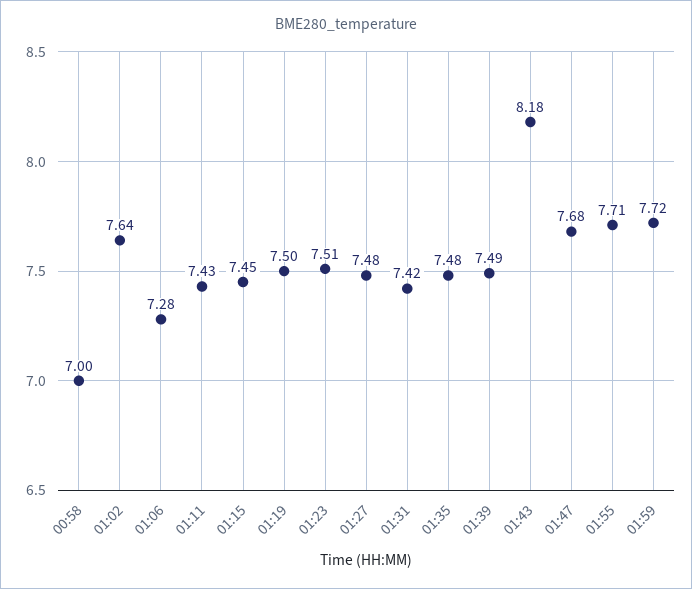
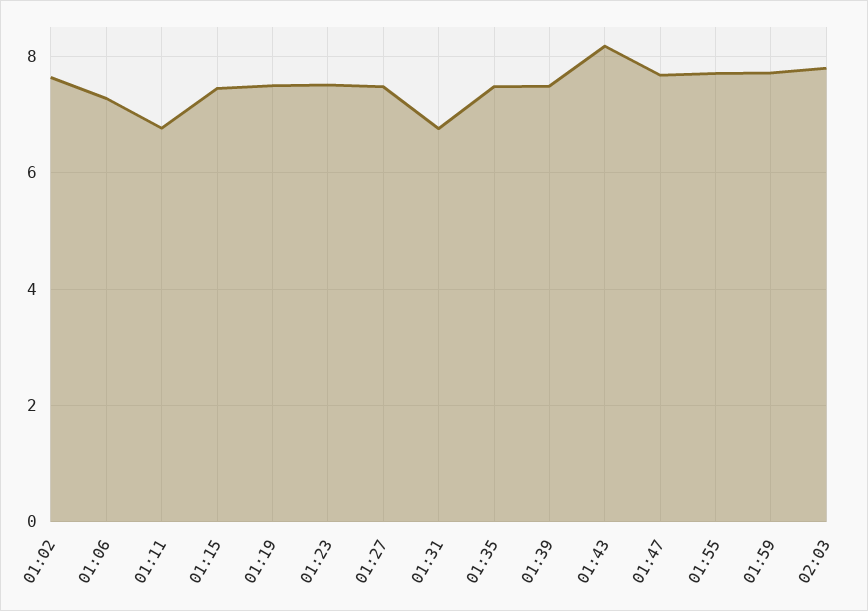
00:58: 7 -> none
01:11: 7.43 -> 6.8
01:31: 7.42 -> 6.8
02:03: none -> 7.8

